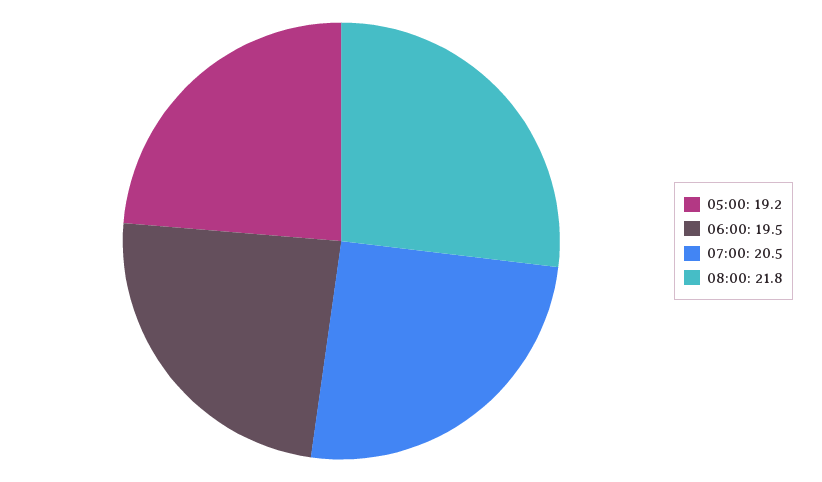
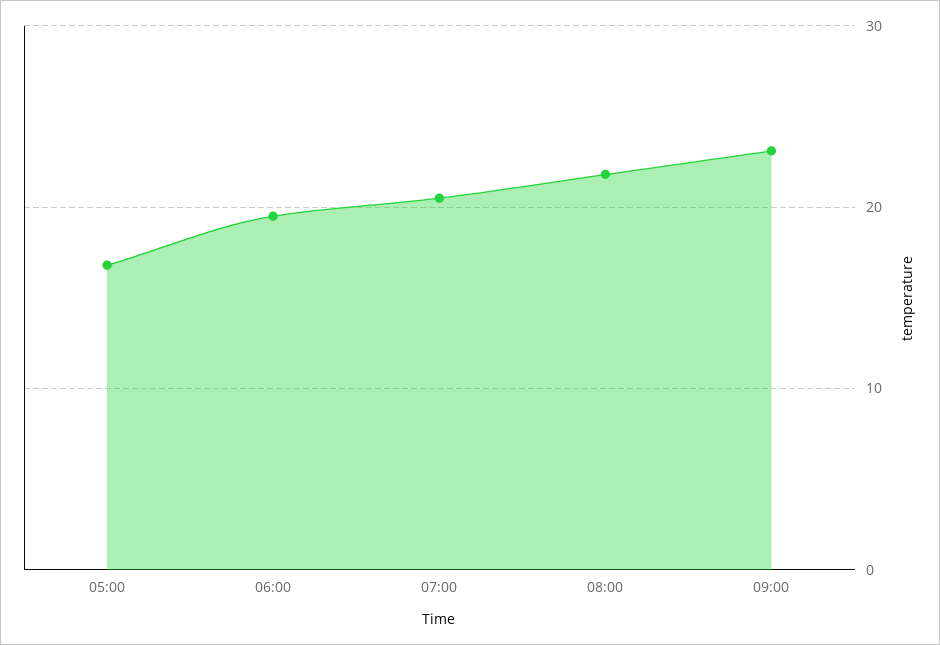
05:00: 19.2 -> 17
09:00: none -> 23

